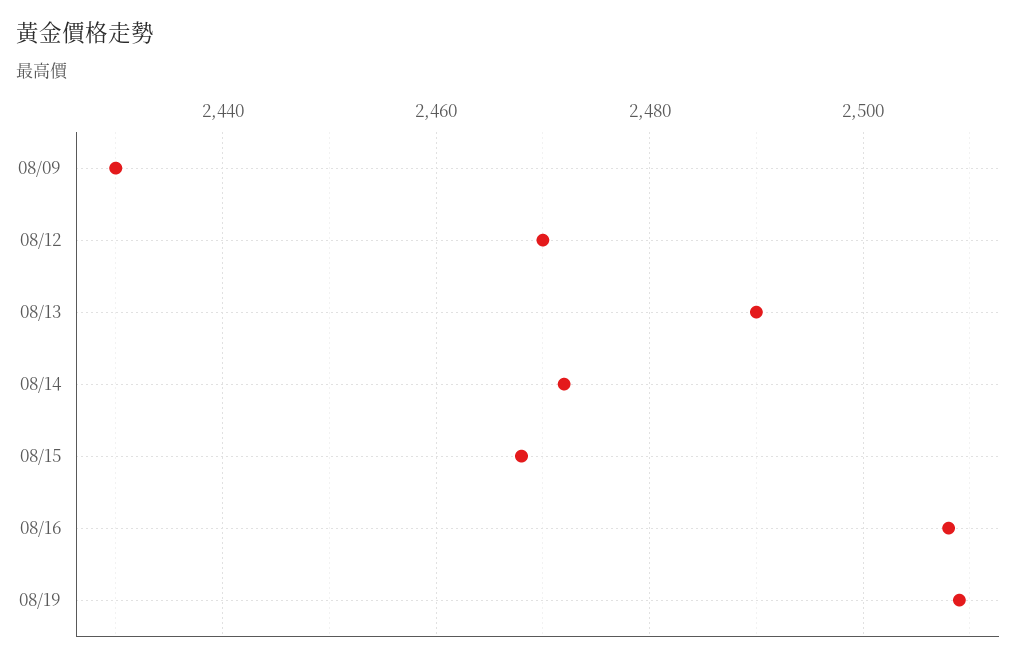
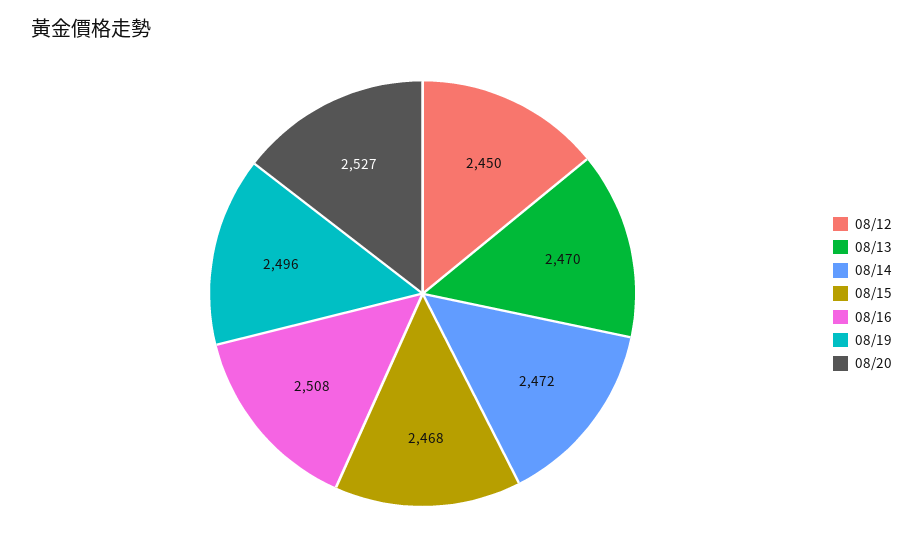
08/09: 2430 -> none
08/12: 2470 -> 2450
08/13: 2490 -> 2470
08/19: 2510 -> 2496
08/20: none -> 2527

